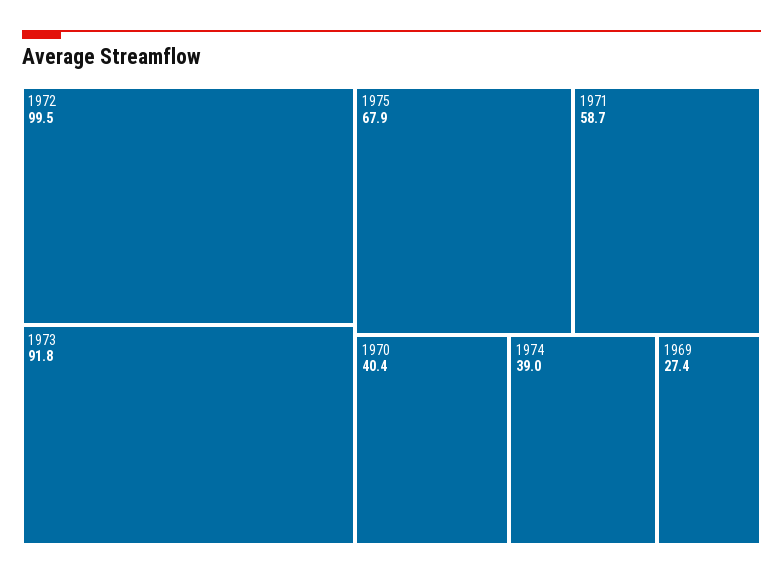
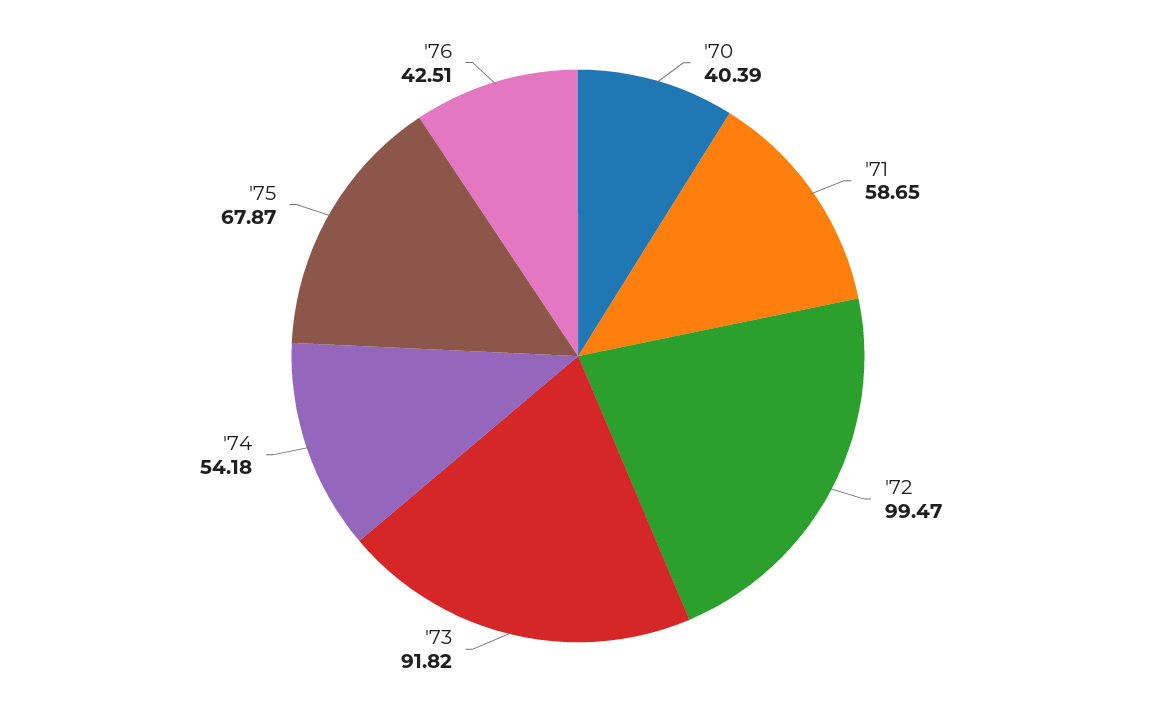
1974: 39 -> 54.18
1969: 27.4 -> none
'76: none -> 42.51

